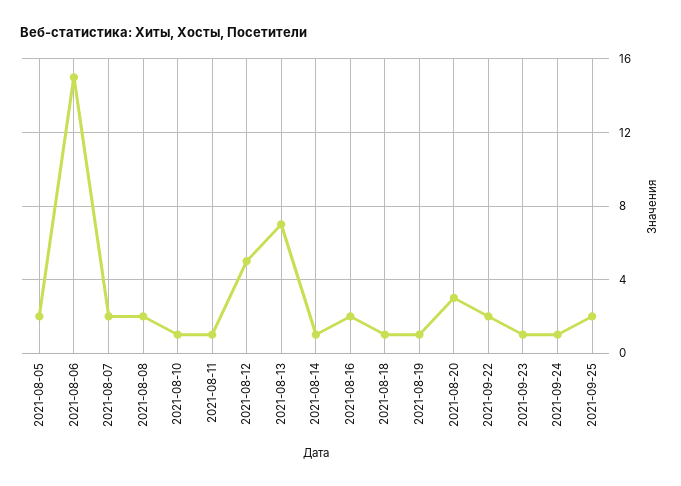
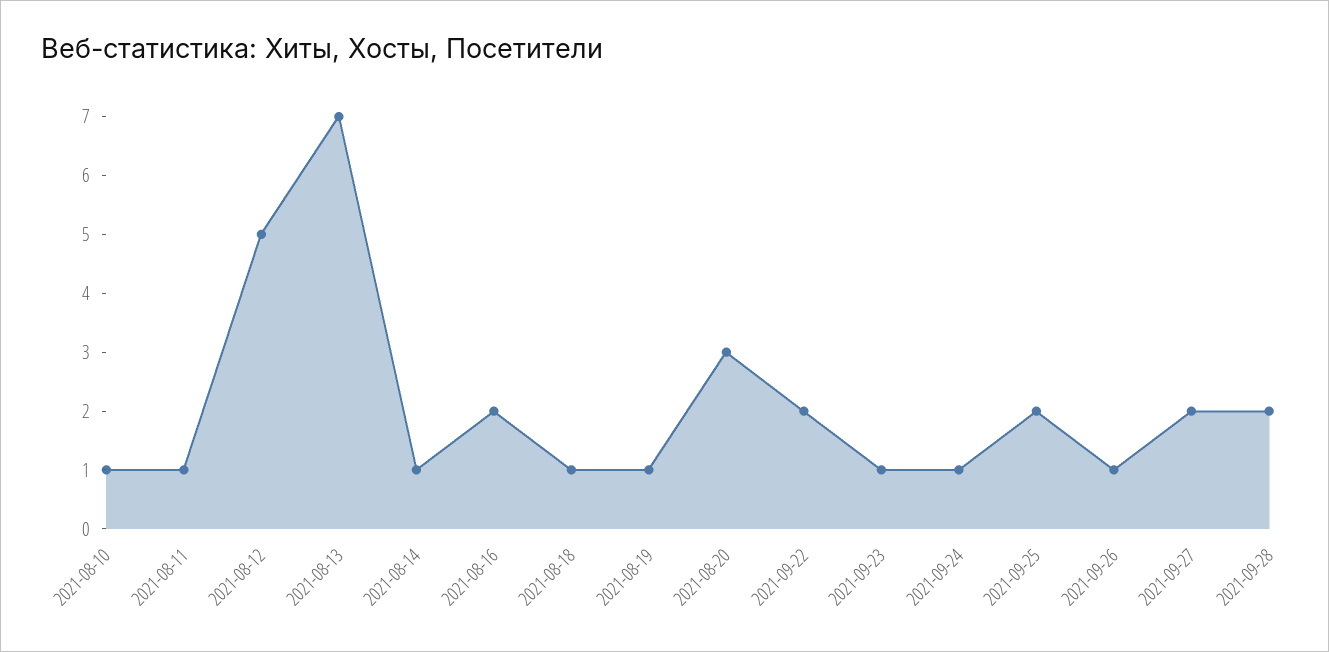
2021-08-05: 2 -> none
2021-08-06: 15 -> none
2021-08-07: 2 -> none
2021-08-08: 2 -> none
2021-09-26: none -> 1
2021-09-27: none -> 2
2021-09-28: none -> 2

